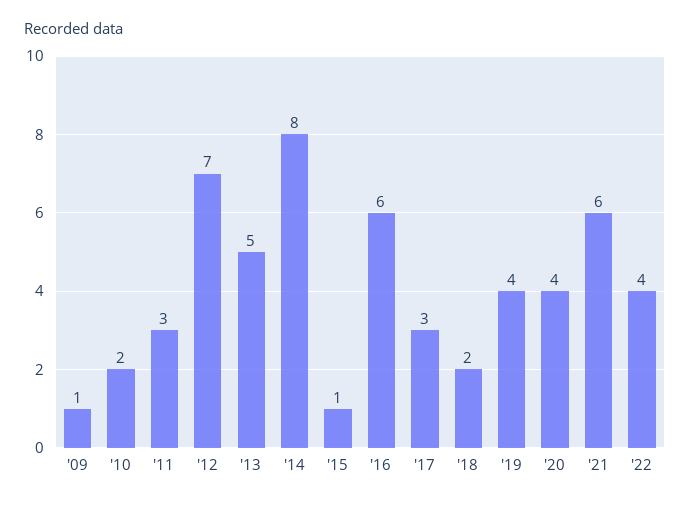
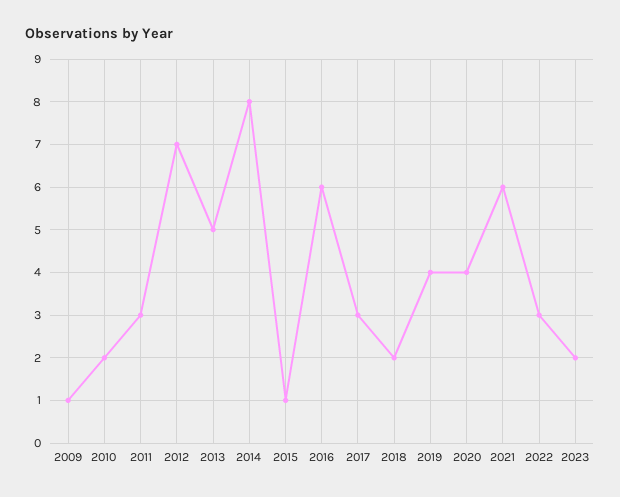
'22: 4 -> 3
2023: none -> 2

